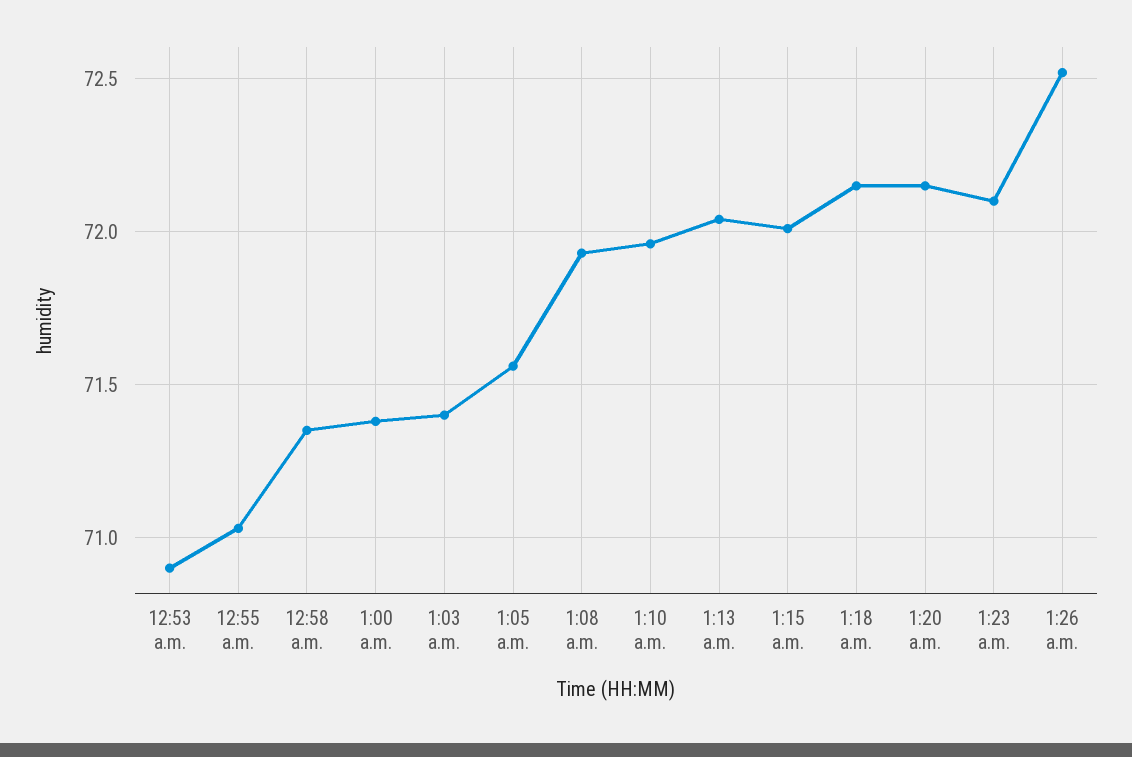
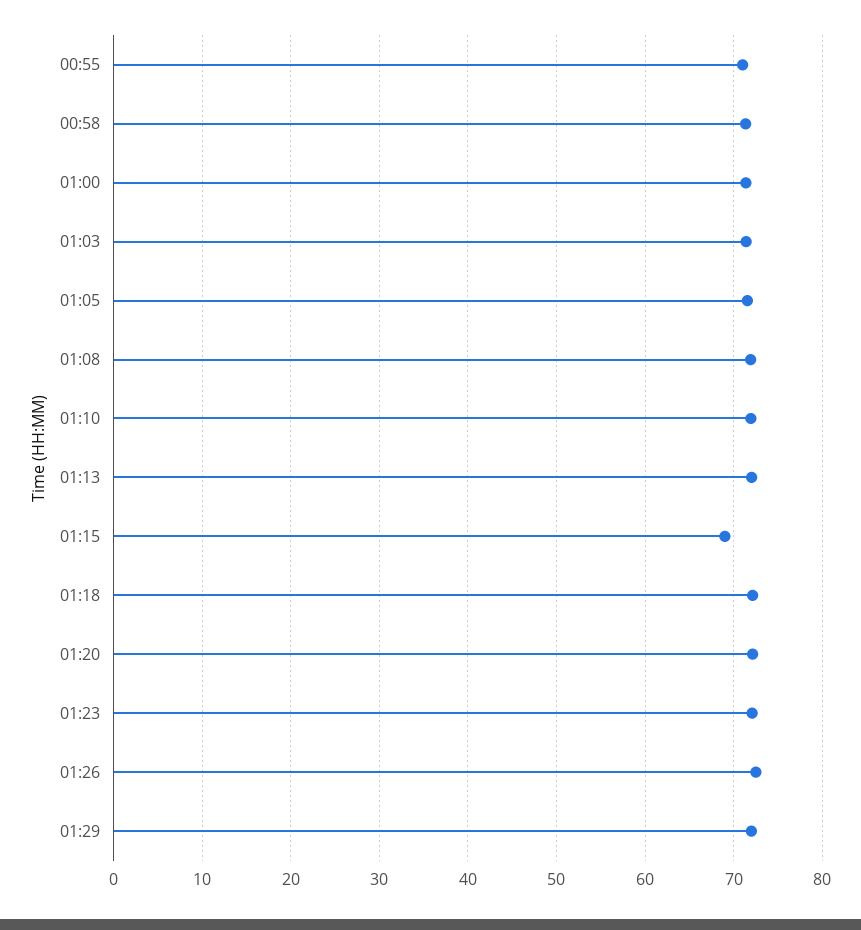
12:53 a.m.: 70.9 -> none
1:15 a.m.: 72 -> 69
01:29: none -> 72

